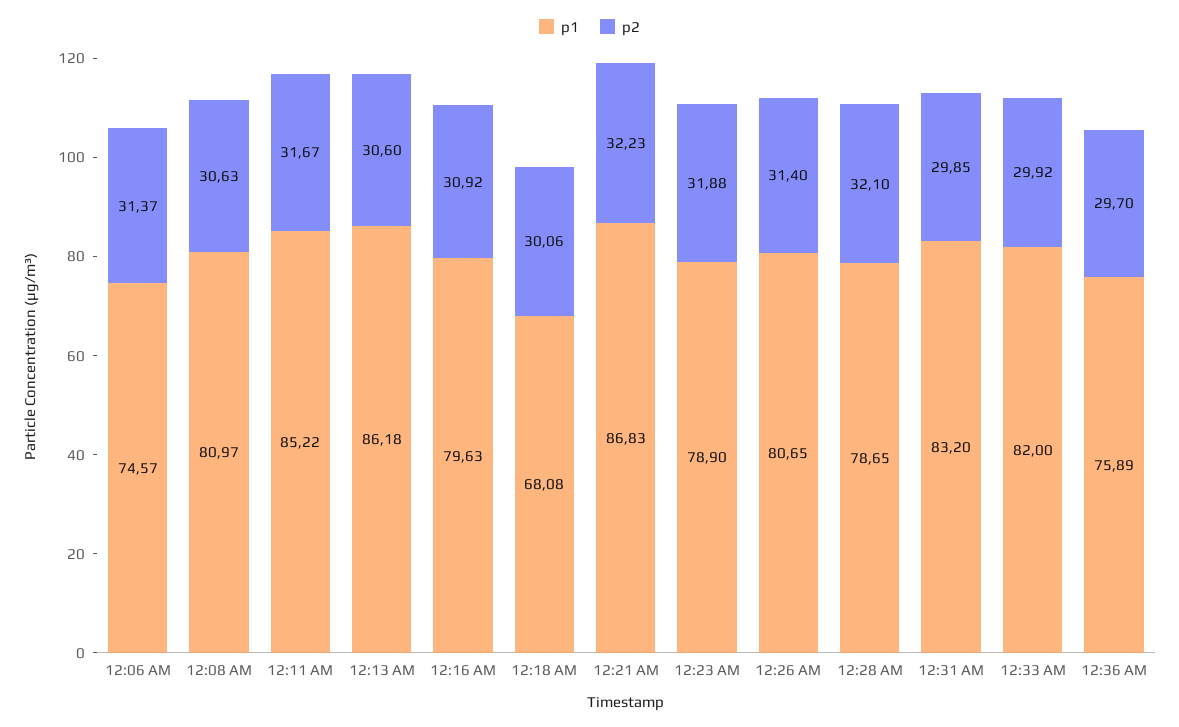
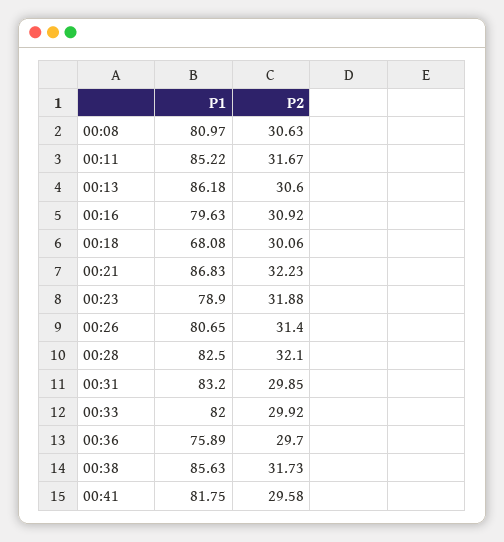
p1, 12:06 AM: 74.57 -> none
p2, 12:06 AM: 31.37 -> none
p1, 12:28 AM: 78.65 -> 82.5
p1, 00:38: none -> 85.63
p2, 00:38: none -> 31.73
p1, 00:41: none -> 81.75
p2, 00:41: none -> 29.58

